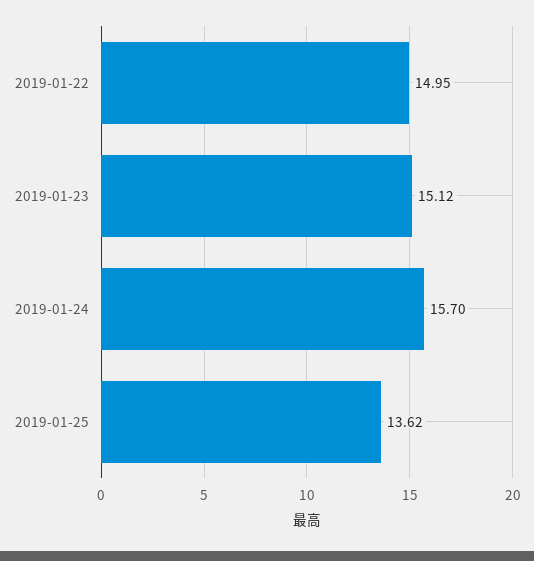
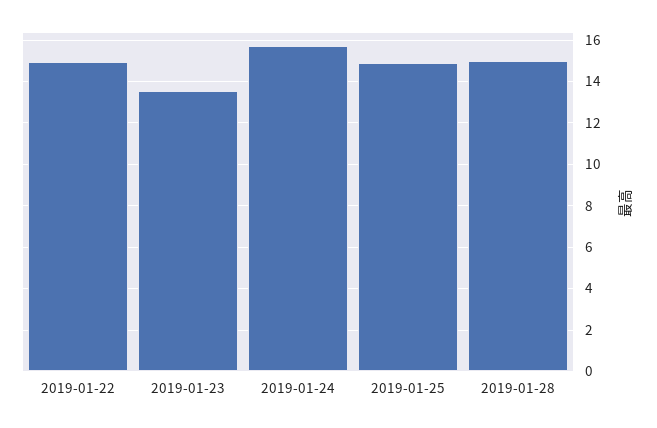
2019-01-23: 15.12 -> 13.5
2019-01-25: 13.62 -> 15
2019-01-28: none -> 15

